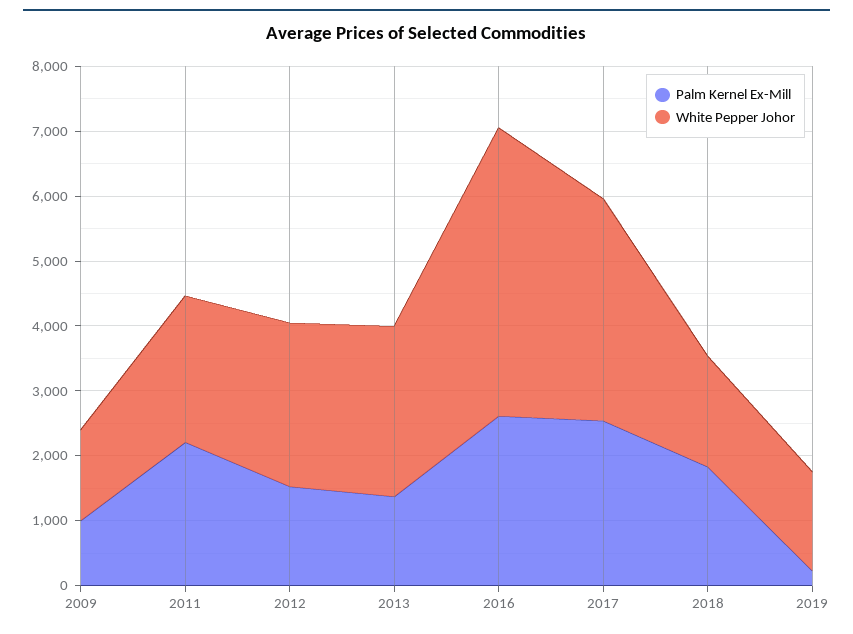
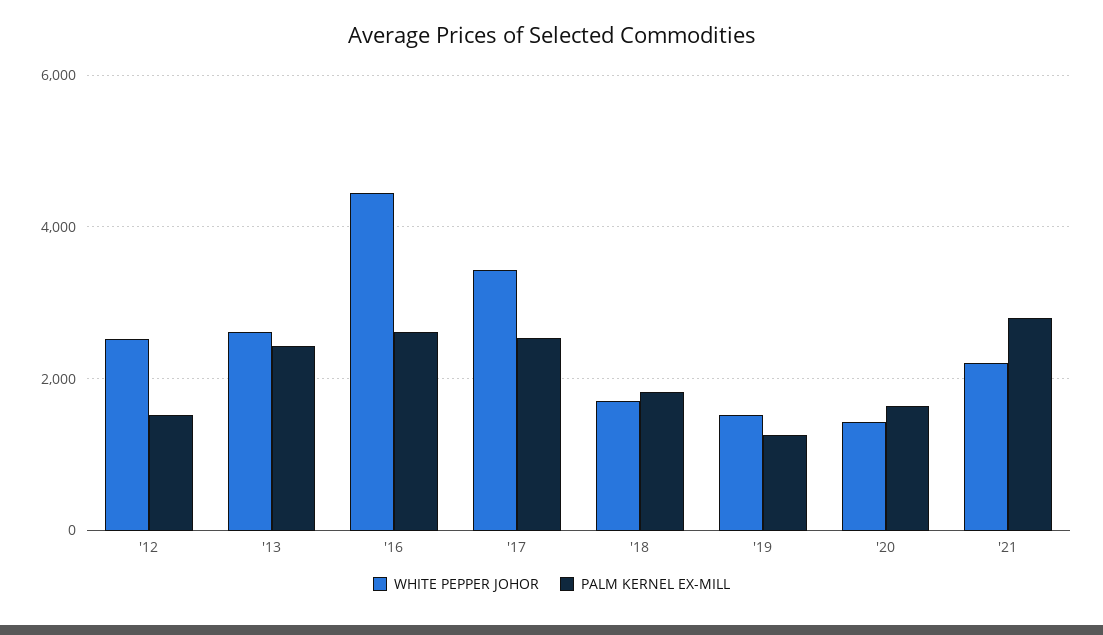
Palm Kernel Ex-Mill, 2009: 1000 -> none
White Pepper Johor, 2009: 1400 -> none
Palm Kernel Ex-Mill, 2011: 2200 -> none
White Pepper Johor, 2011: 2200 -> none
Palm Kernel Ex-Mill, 2013: 1400 -> 2400
Palm Kernel Ex-Mill, 2019: 200 -> 1200
White Pepper Johor, '20: none -> 1400
Palm Kernel Ex-Mill, '20: none -> 1600
White Pepper Johor, '21: none -> 2200
Palm Kernel Ex-Mill, '21: none -> 2800

